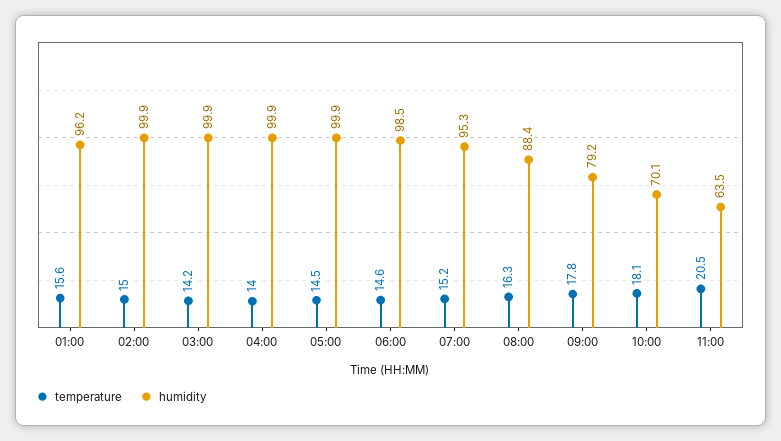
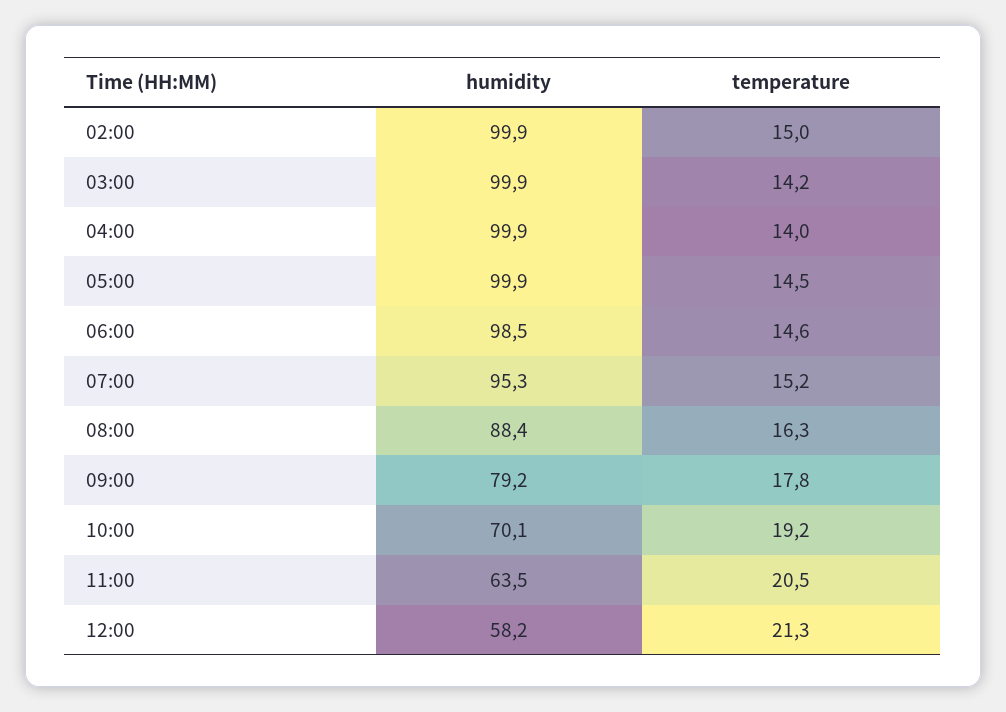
temperature, 01:00: 15.6 -> none
humidity, 01:00: 96.2 -> none
temperature, 10:00: 18.1 -> 19.2
humidity, 12:00: none -> 58.2
temperature, 12:00: none -> 21.3

